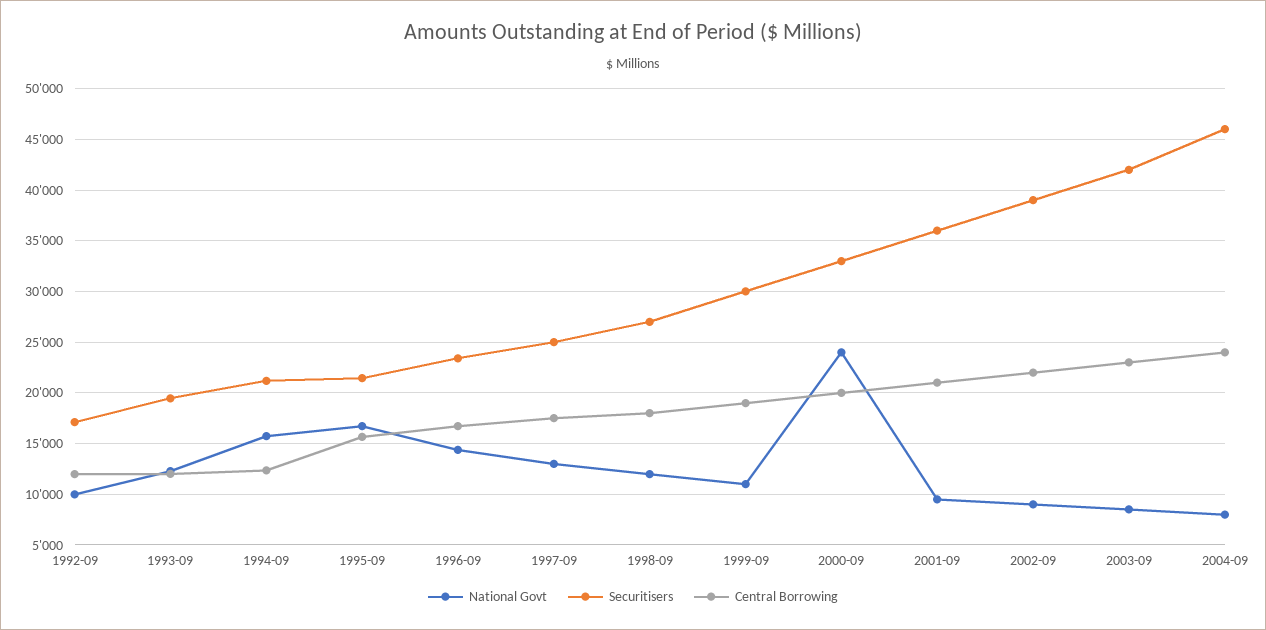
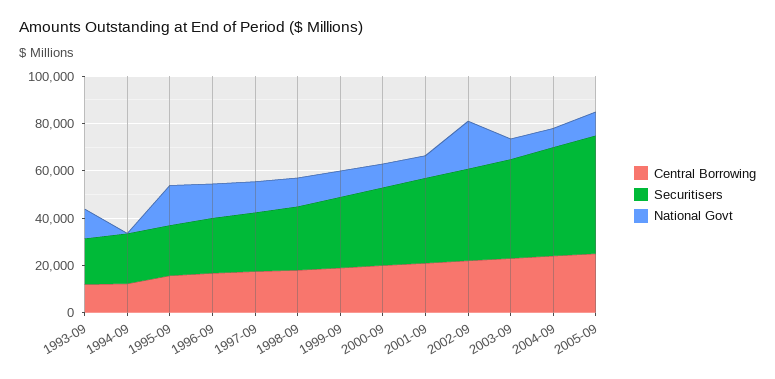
National Govt, 1992-09: 10000 -> none
Securitisers, 1992-09: 17000 -> none
Central Borrowing, 1992-09: 12000 -> none
National Govt, 1994-09: 16000 -> 0
National Govt, 2000-09: 24000 -> 10000
National Govt, 2002-09: 9000 -> 20000
Central Borrowing, 2005-09: none -> 25000
Securitisers, 2005-09: none -> 50000
National Govt, 2005-09: none -> 10000

